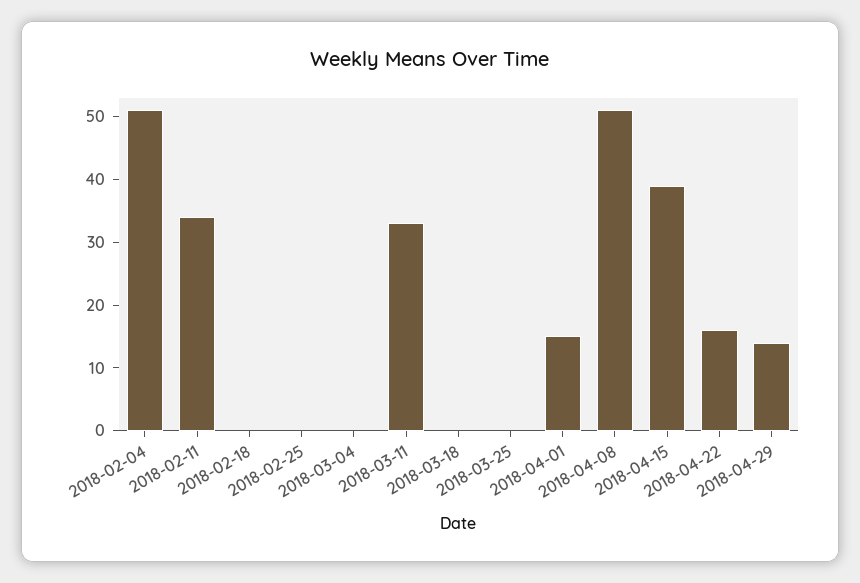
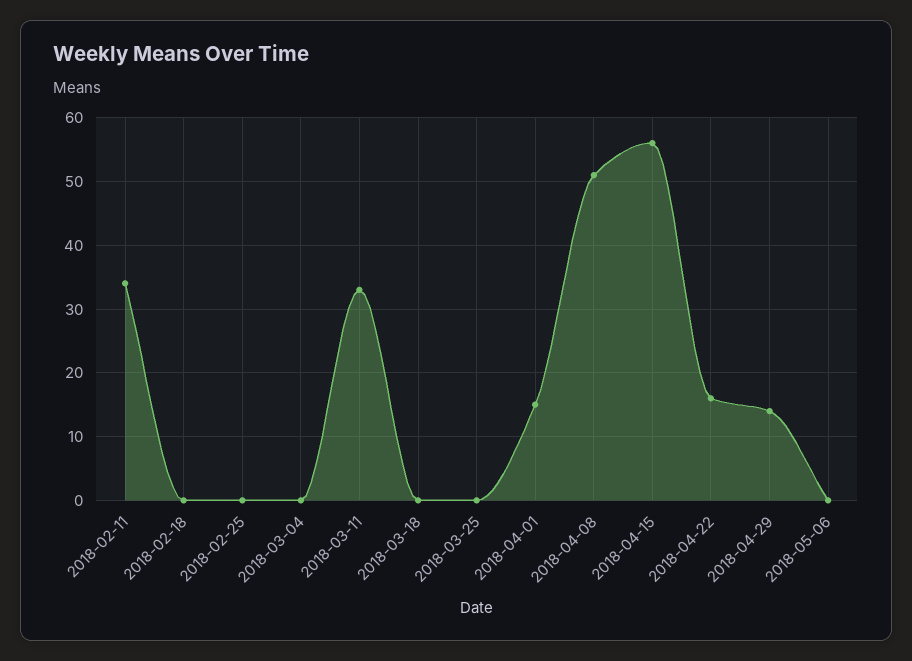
2018-02-04: 50 -> none
2018-04-15: 40 -> 56
2018-05-06: none -> 0

